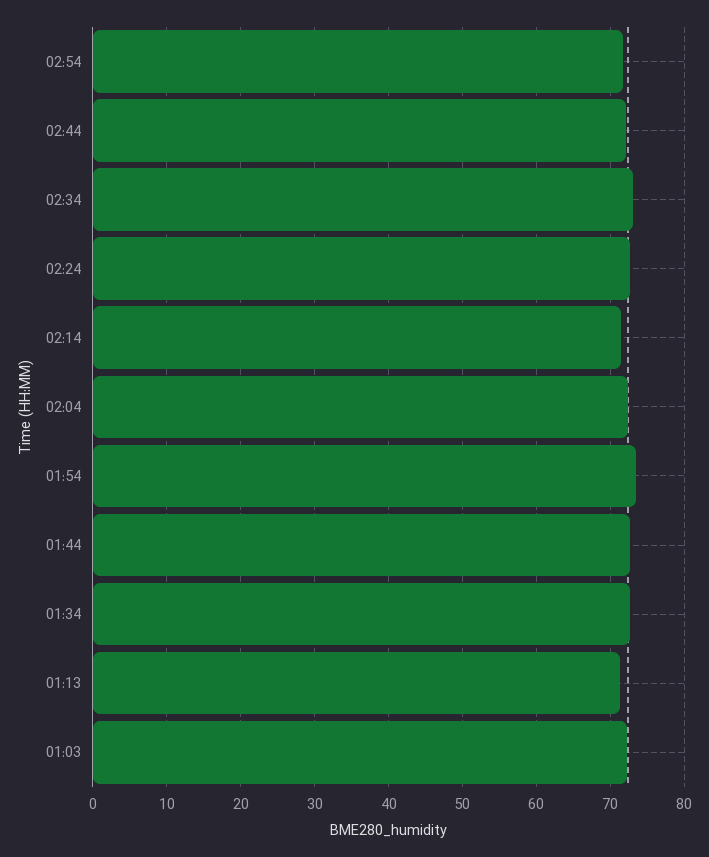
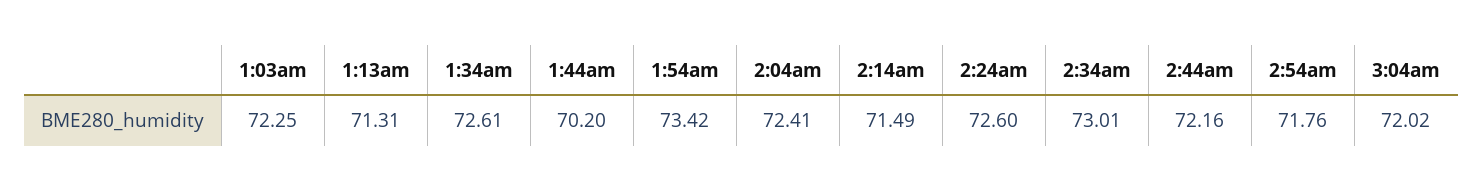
01:44: 73 -> 70.2
3:04am: none -> 72.02

